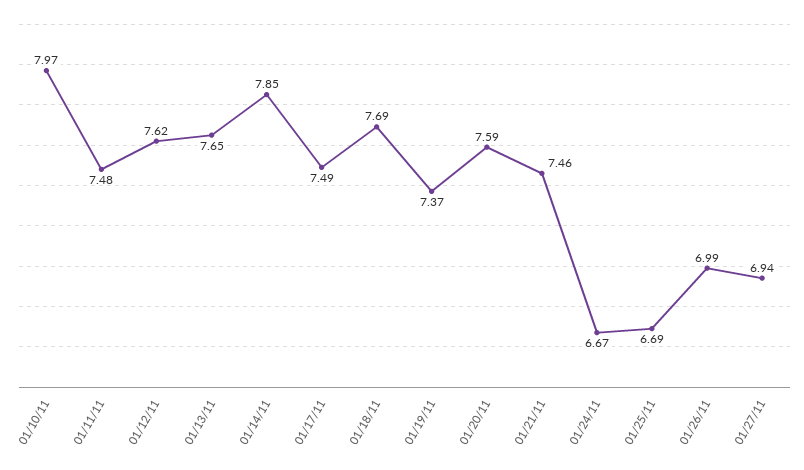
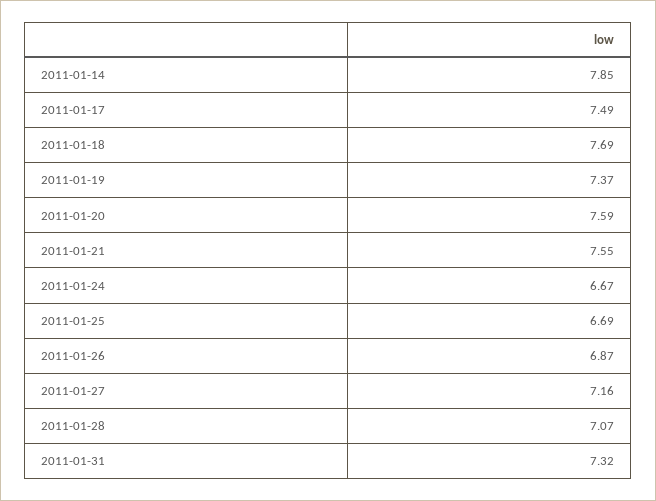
01/10/11: 7.97 -> none
01/11/11: 7.48 -> none
01/12/11: 7.62 -> none
01/13/11: 7.65 -> none
01/21/11: 7.46 -> 7.55
01/26/11: 6.99 -> 6.87
01/27/11: 6.94 -> 7.16
2011-01-28: none -> 7.07
2011-01-31: none -> 7.32

